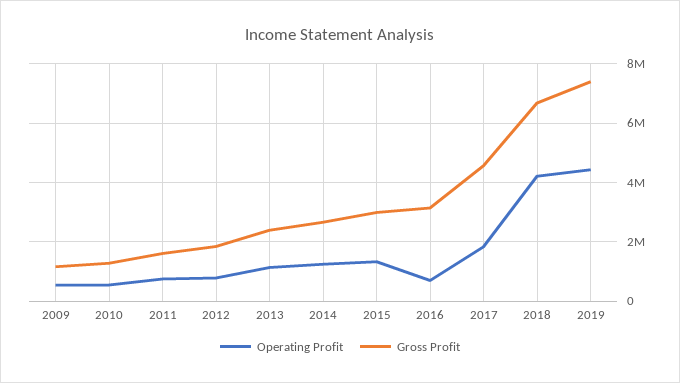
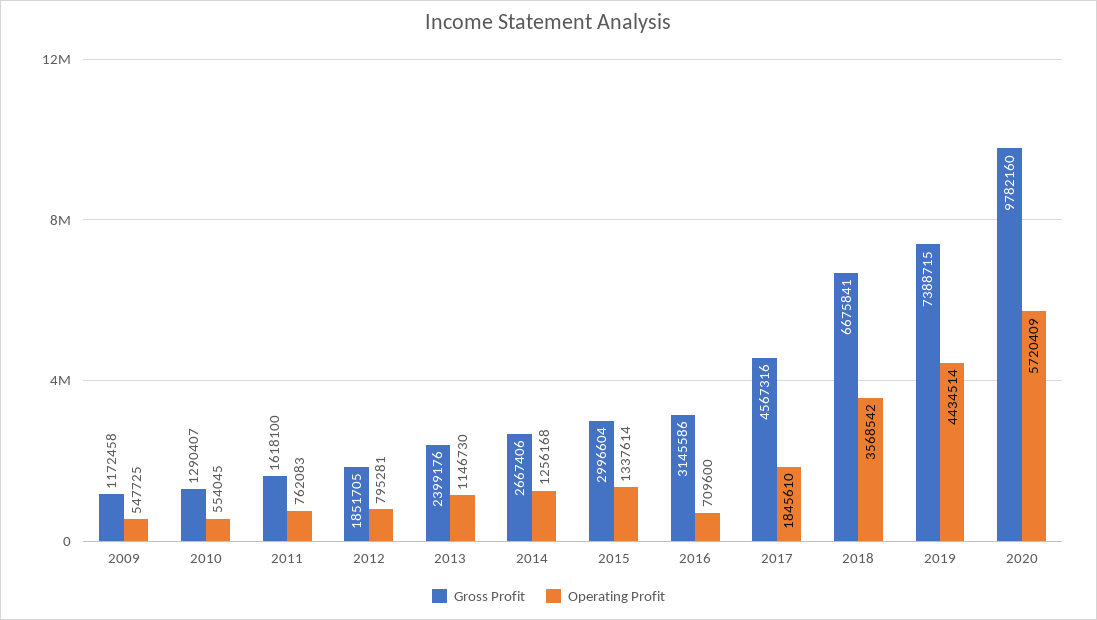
Operating Profit, 2018: 4250000 -> 3568542
Gross Profit, 2020: none -> 9782160
Operating Profit, 2020: none -> 5720409

